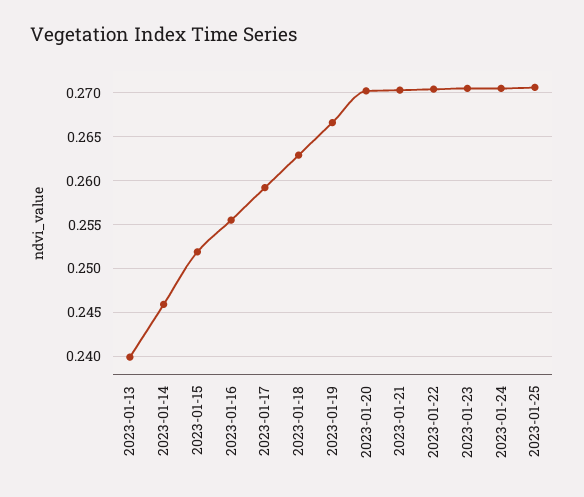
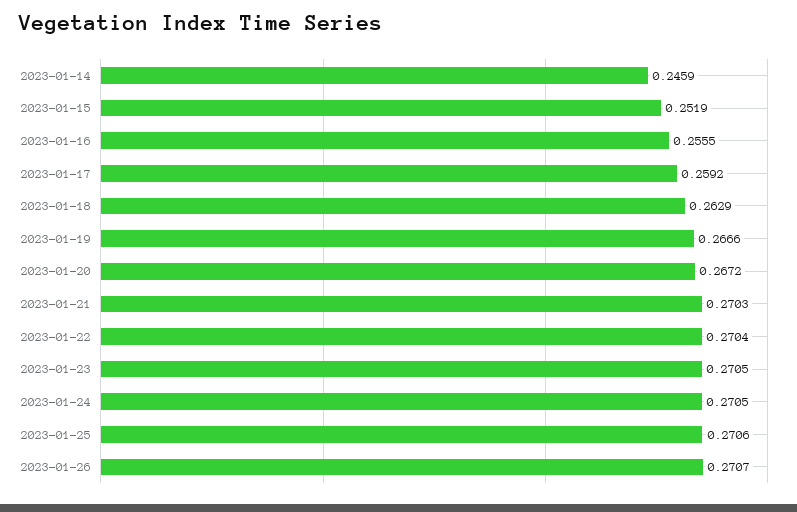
2023-01-13: 0.24 -> none
2023-01-20: 0.27 -> 0.2672
2023-01-26: none -> 0.2707

